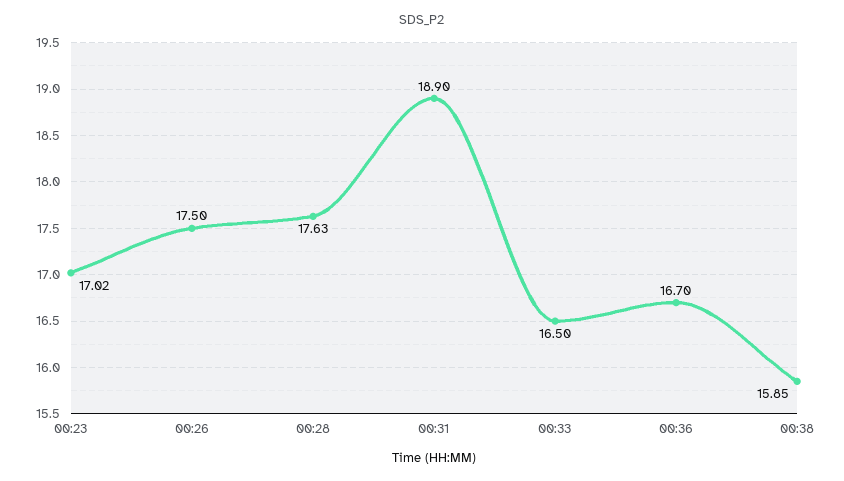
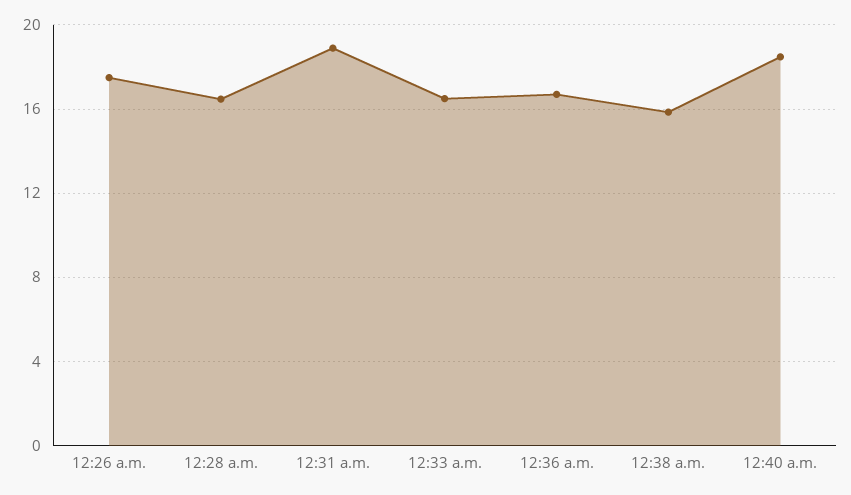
00:23: 17.02 -> none
00:28: 17.63 -> 16.5
12:40 a.m.: none -> 18.5

